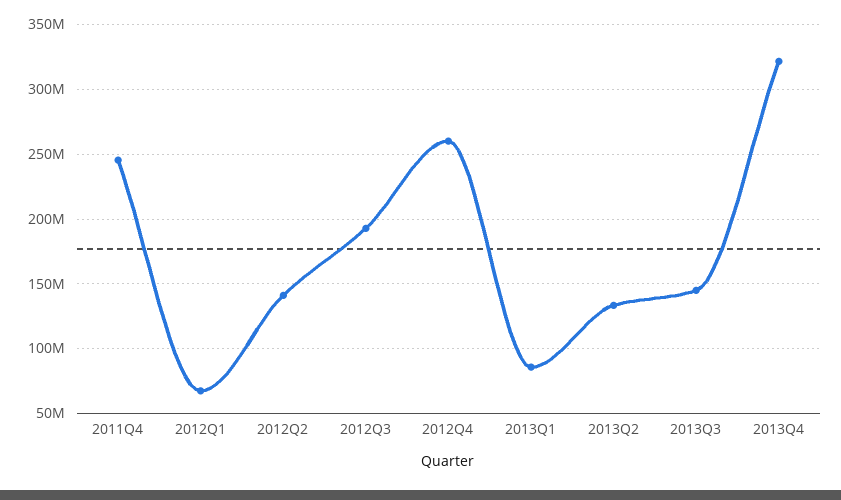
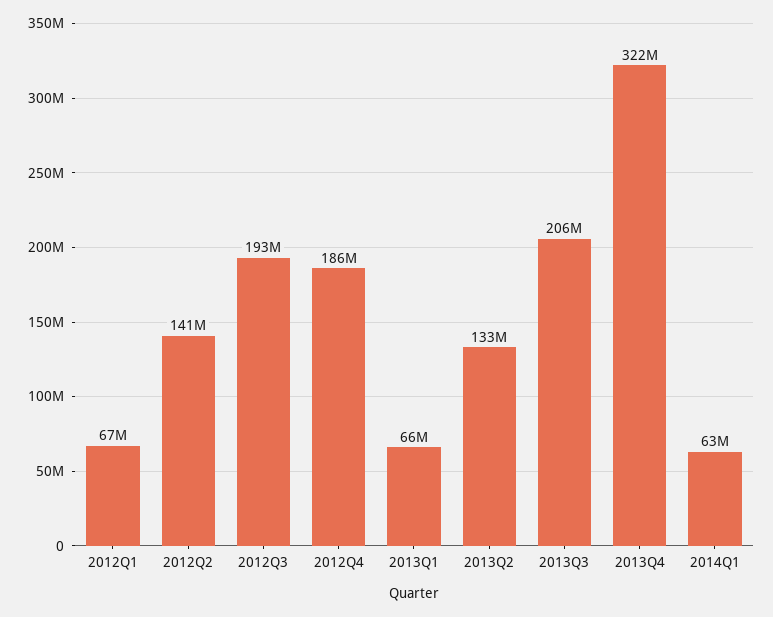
2011Q4: 245000000 -> none
2012Q4: 260000000 -> 186000000
2013Q1: 85000000 -> 66000000
2013Q3: 145000000 -> 206000000
2014Q1: none -> 63000000

